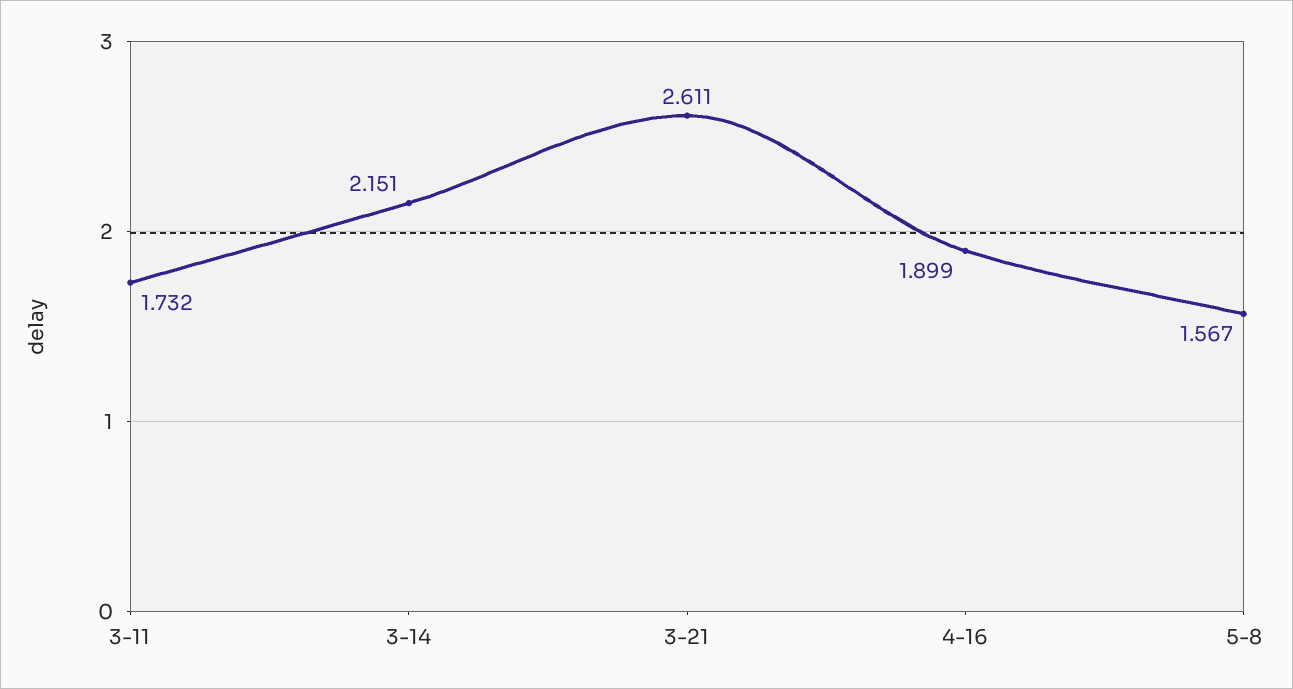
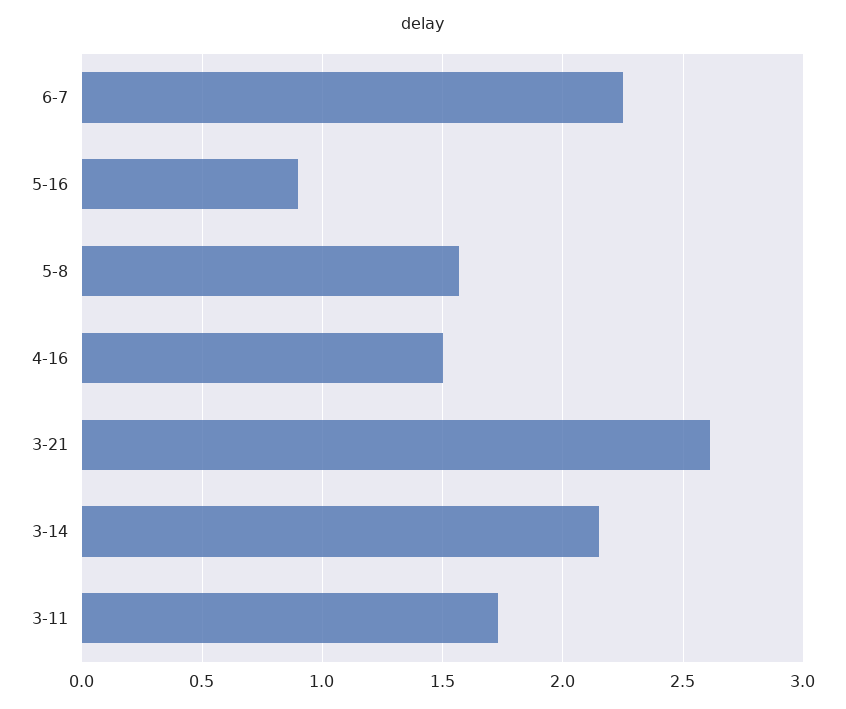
4-16: 1.899 -> 1.5
6-7: none -> 2.25
5-16: none -> 0.9

